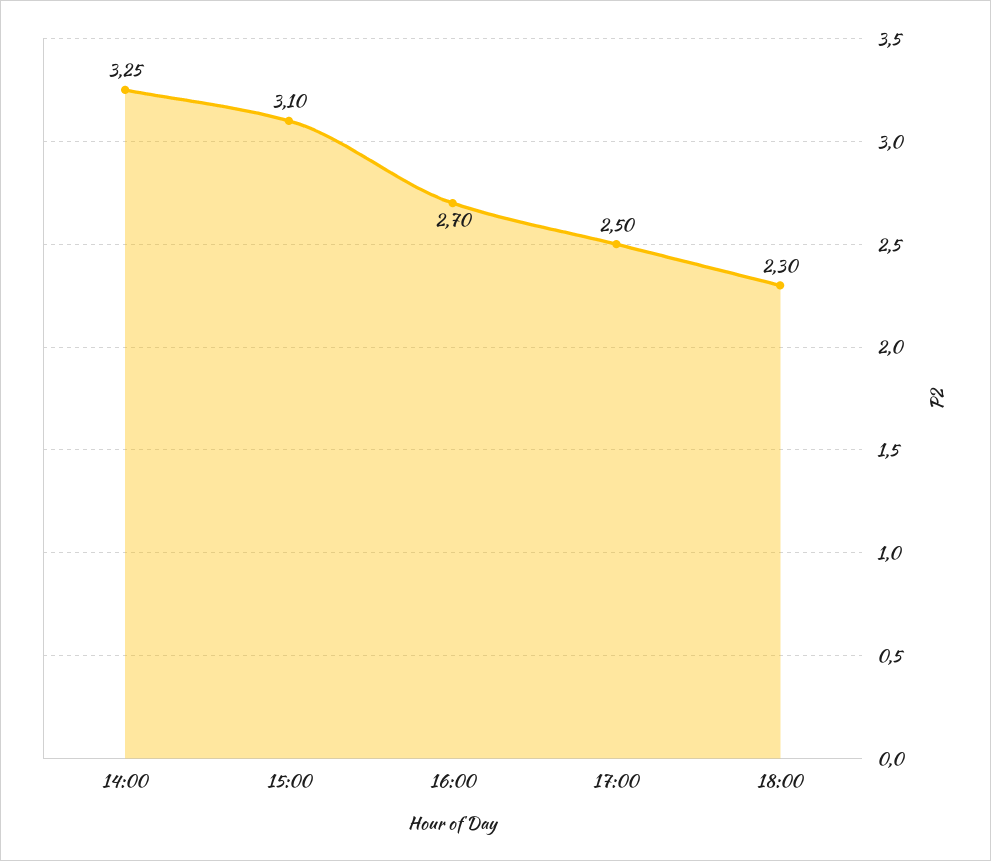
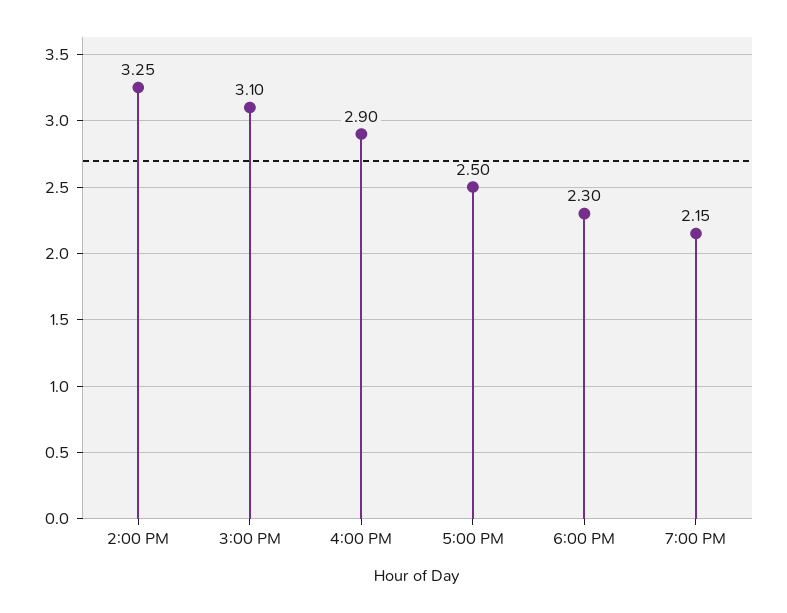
16:00: 2.7 -> 2.9
7:00 PM: none -> 2.15

